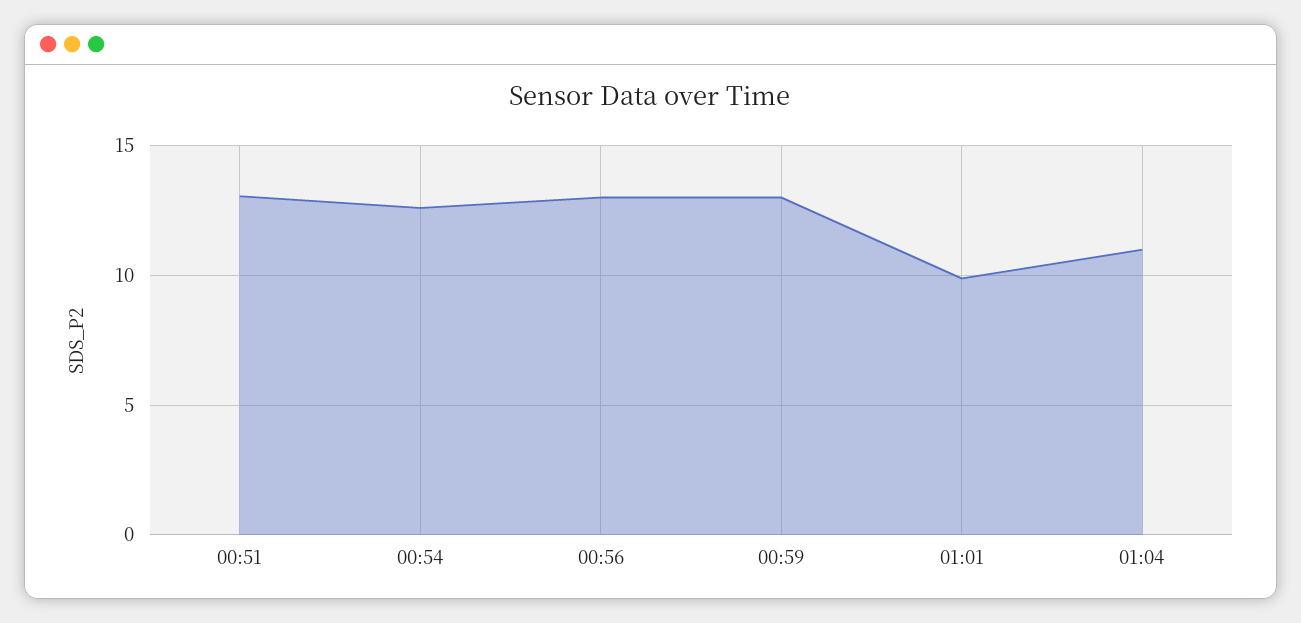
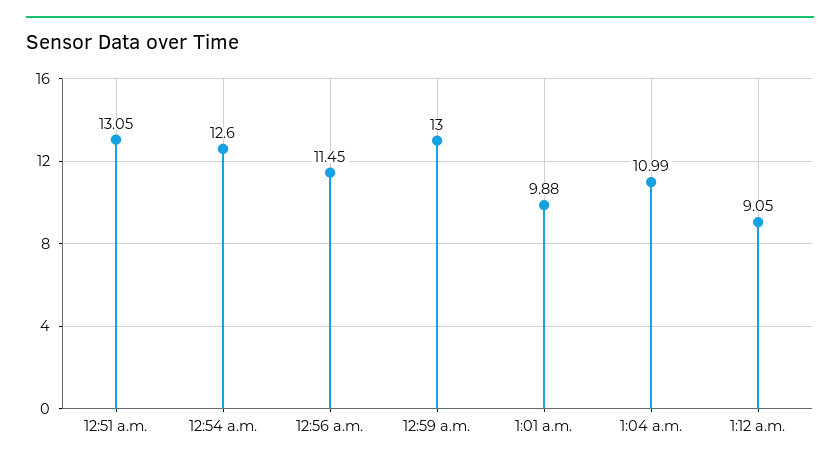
00:56: 13 -> 11.45
1:12 a.m.: none -> 9.05

